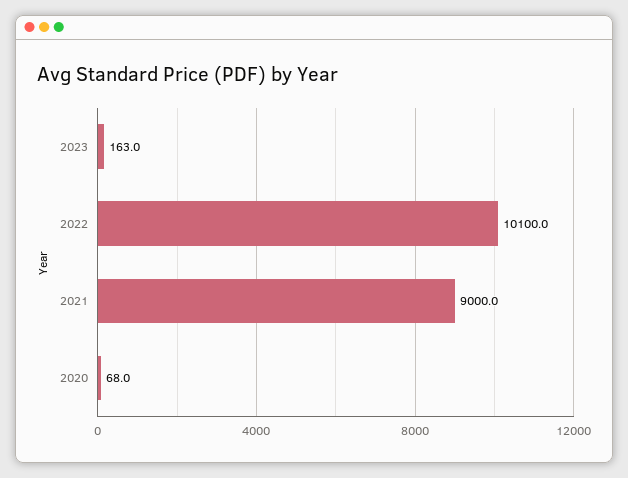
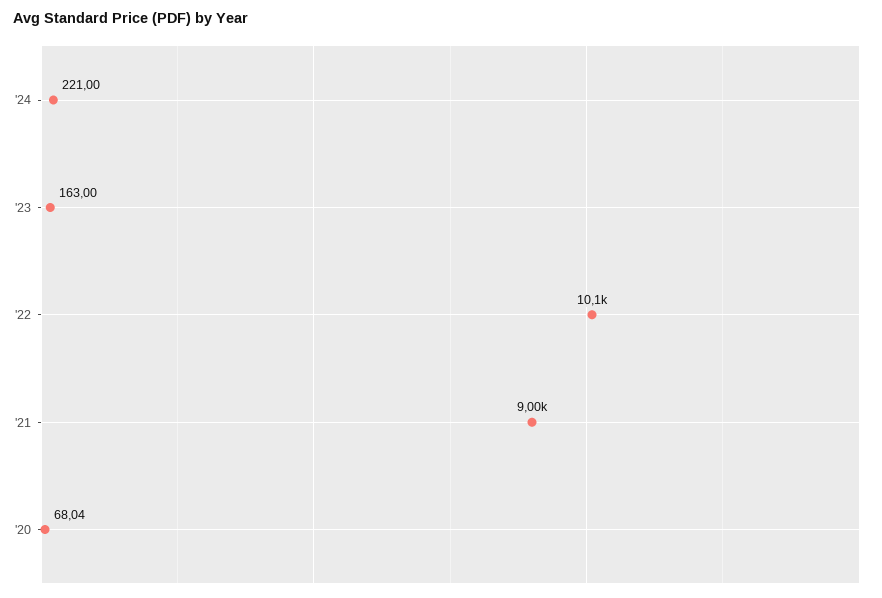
'24: none -> 221

